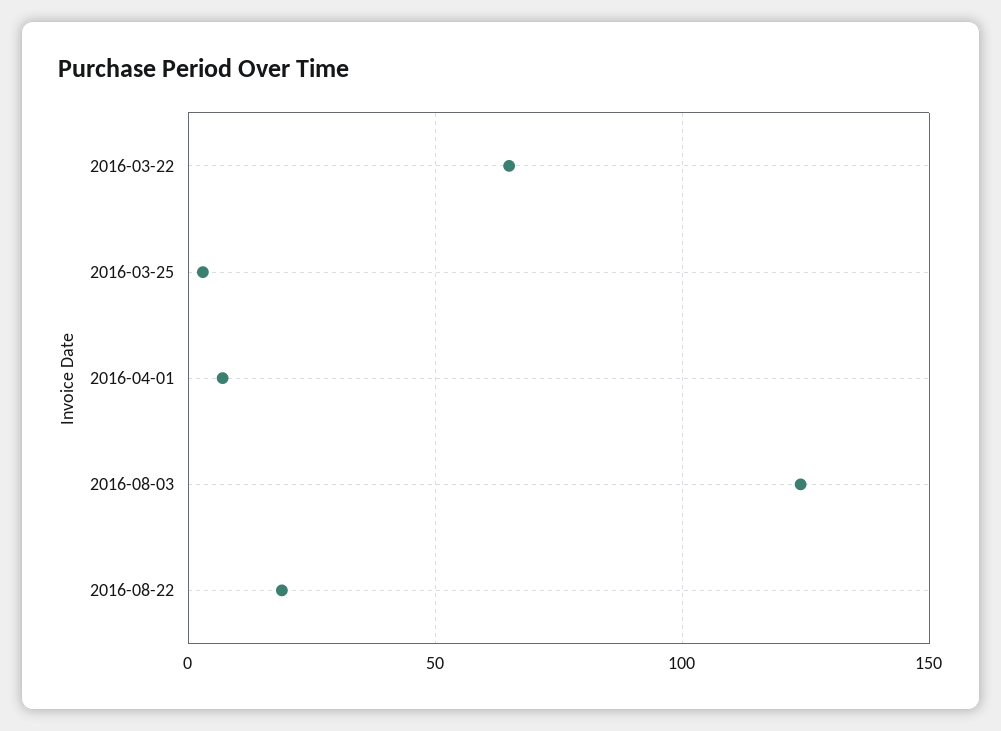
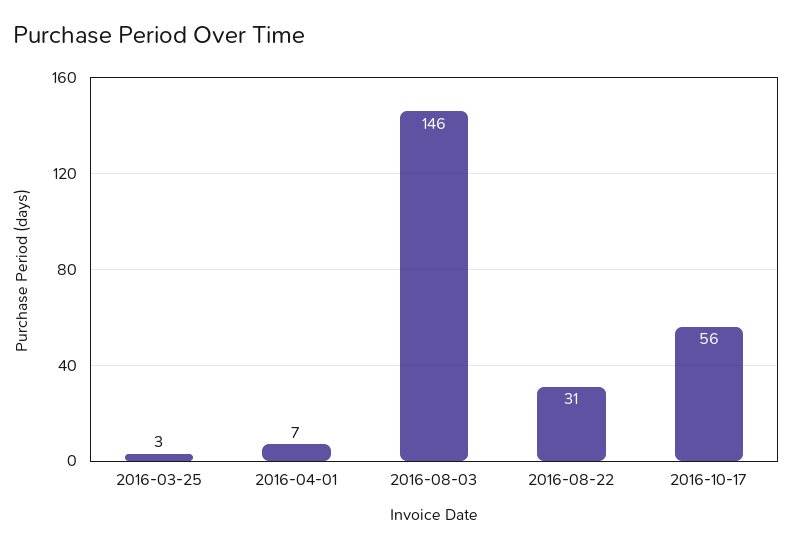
2016-03-22: 65 -> none
2016-08-03: 125 -> 146
2016-08-22: 20 -> 31
2016-10-17: none -> 56

